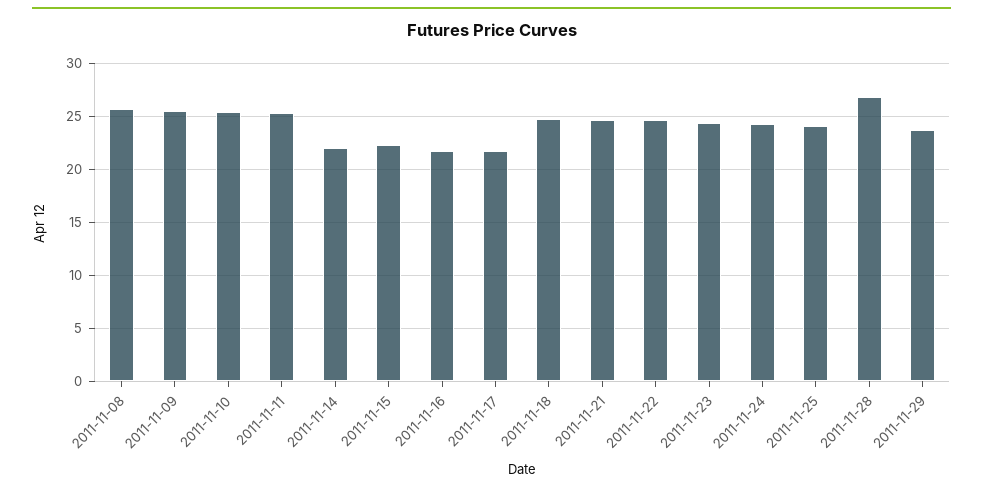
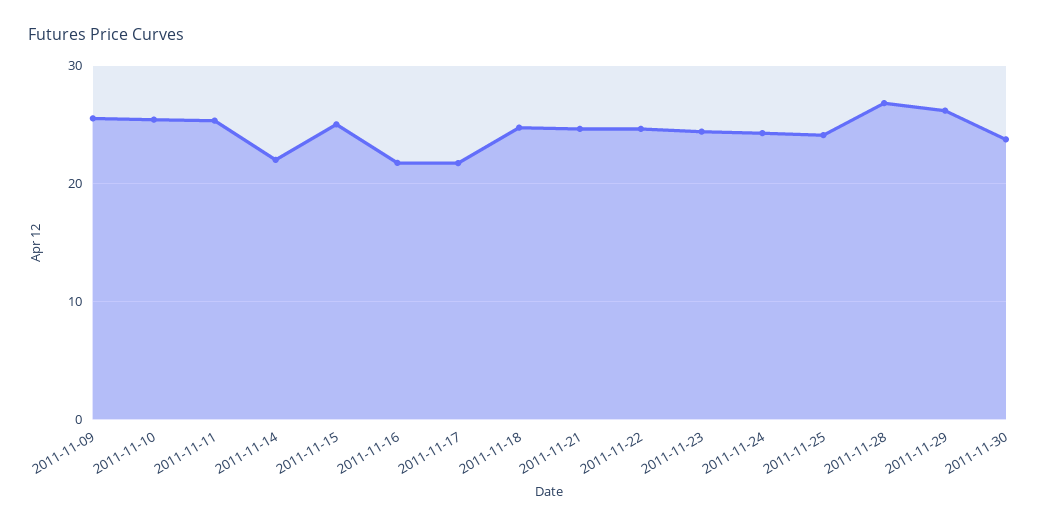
2011-11-08: 26 -> none
2011-11-15: 22 -> 25
2011-11-29: 24 -> 26
2011-11-30: none -> 24

